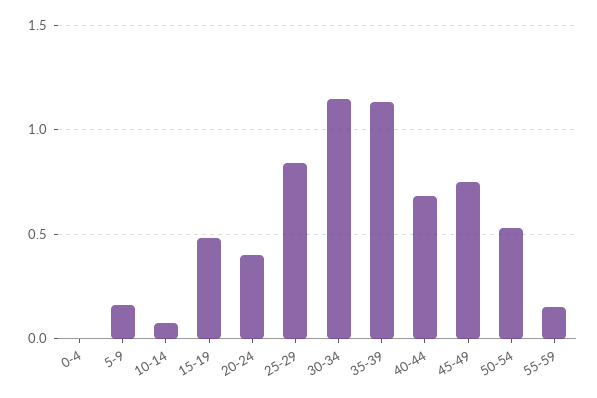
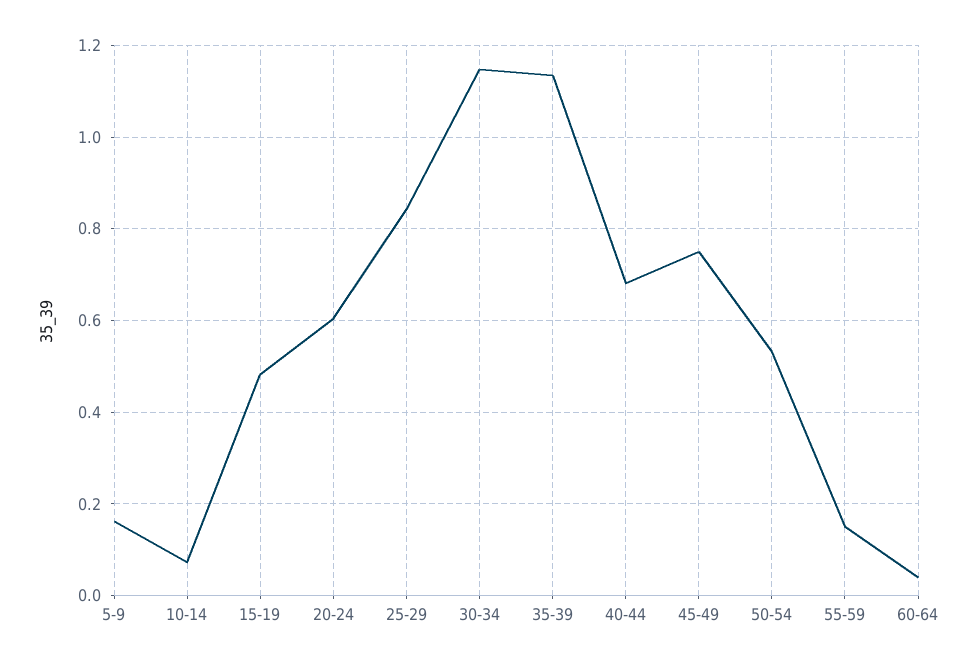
0-4: 0 -> none
20-24: 0.4 -> 0.6
60-64: none -> 0.04

